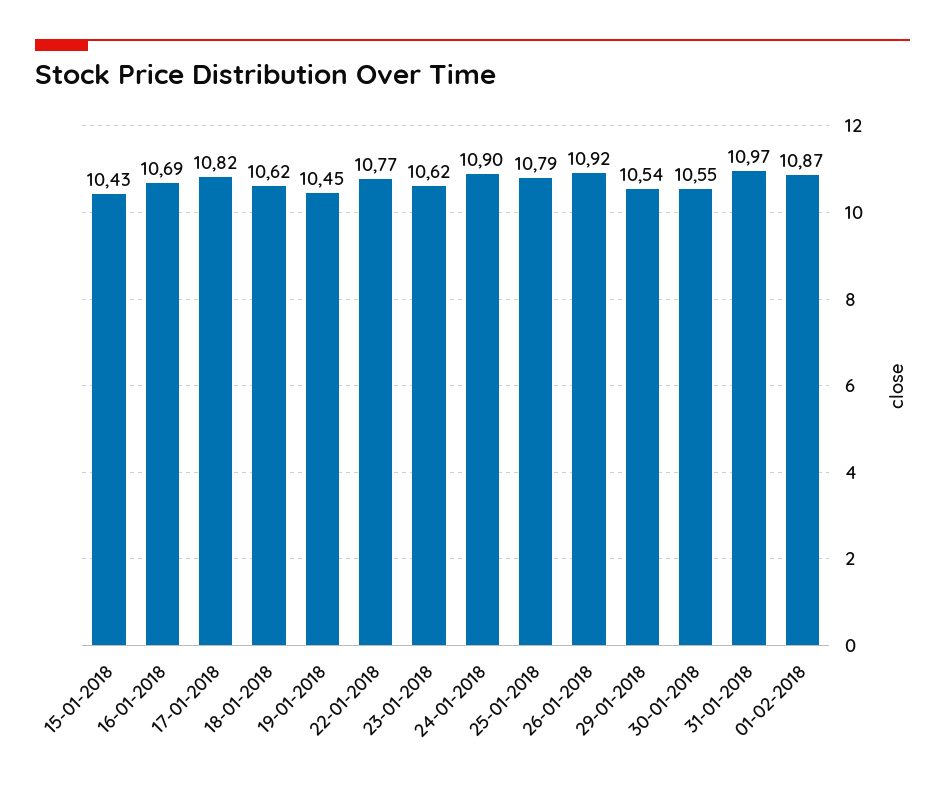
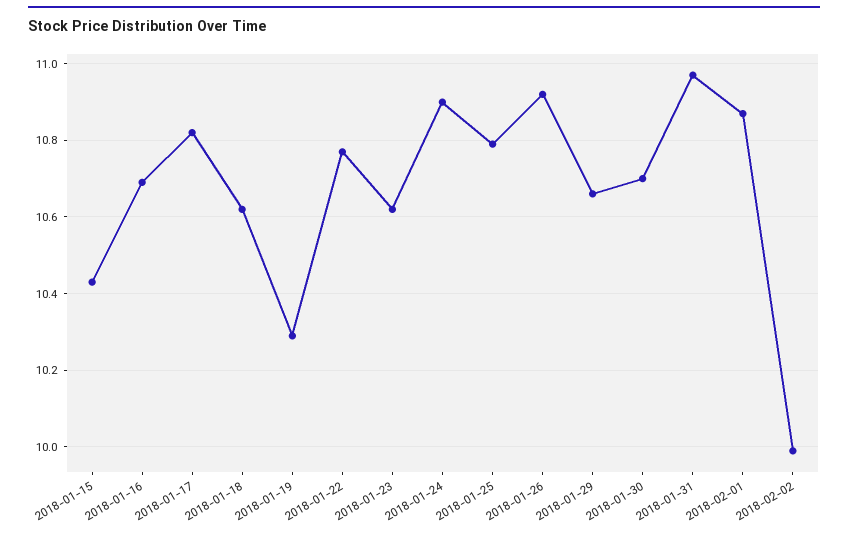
19-01-2018: 10.45 -> 10.3
29-01-2018: 10.54 -> 10.65
30-01-2018: 10.55 -> 10.7
2018-02-02: none -> 10

